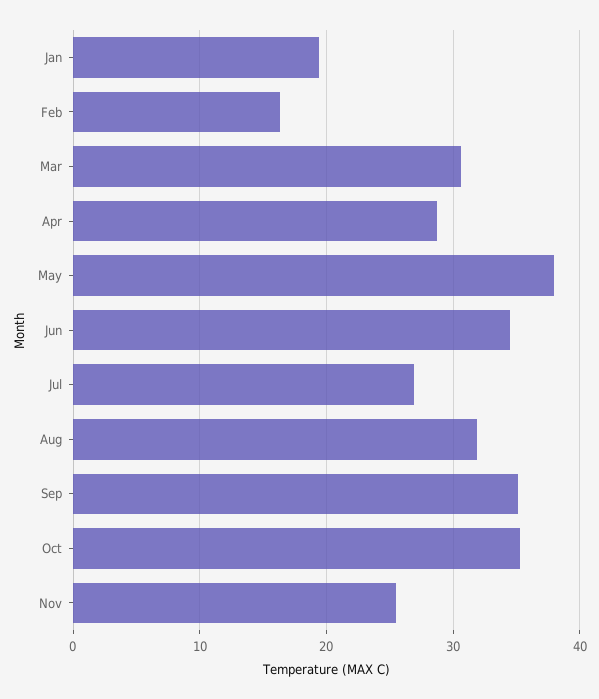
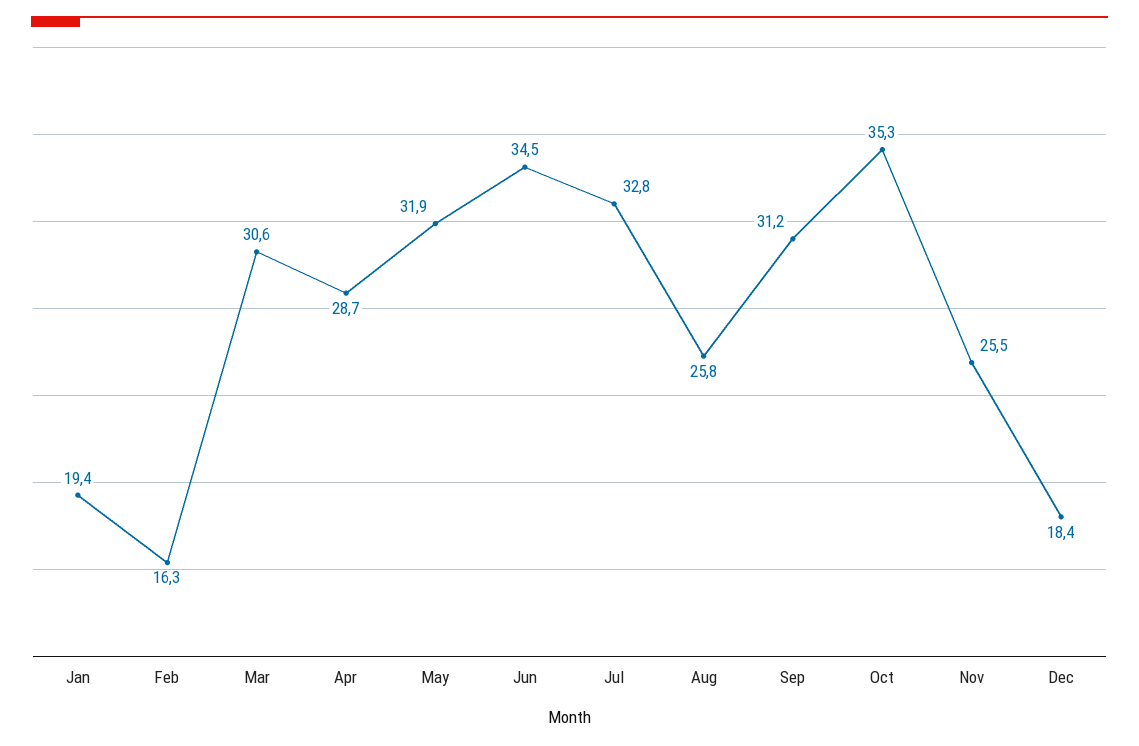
May: 38 -> 31.9
Jul: 27 -> 32.8
Aug: 32 -> 25.8
Sep: 35 -> 31.2
Dec: none -> 18.4

